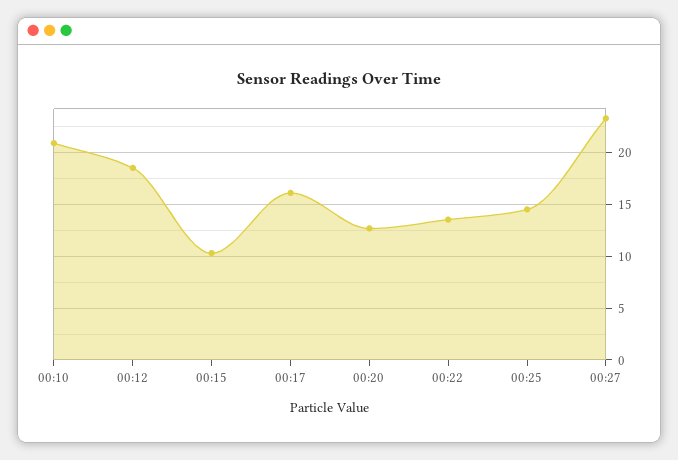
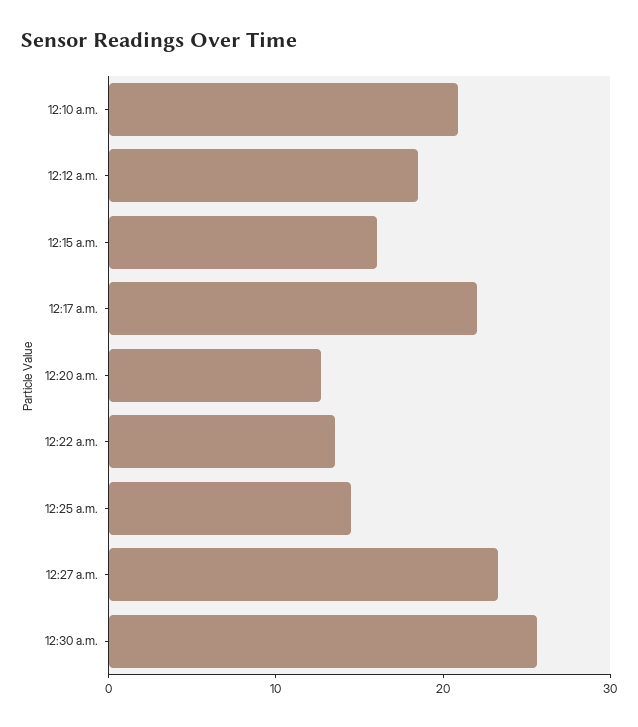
00:15: 10 -> 16
00:17: 16 -> 22
12:30 a.m.: none -> 26

